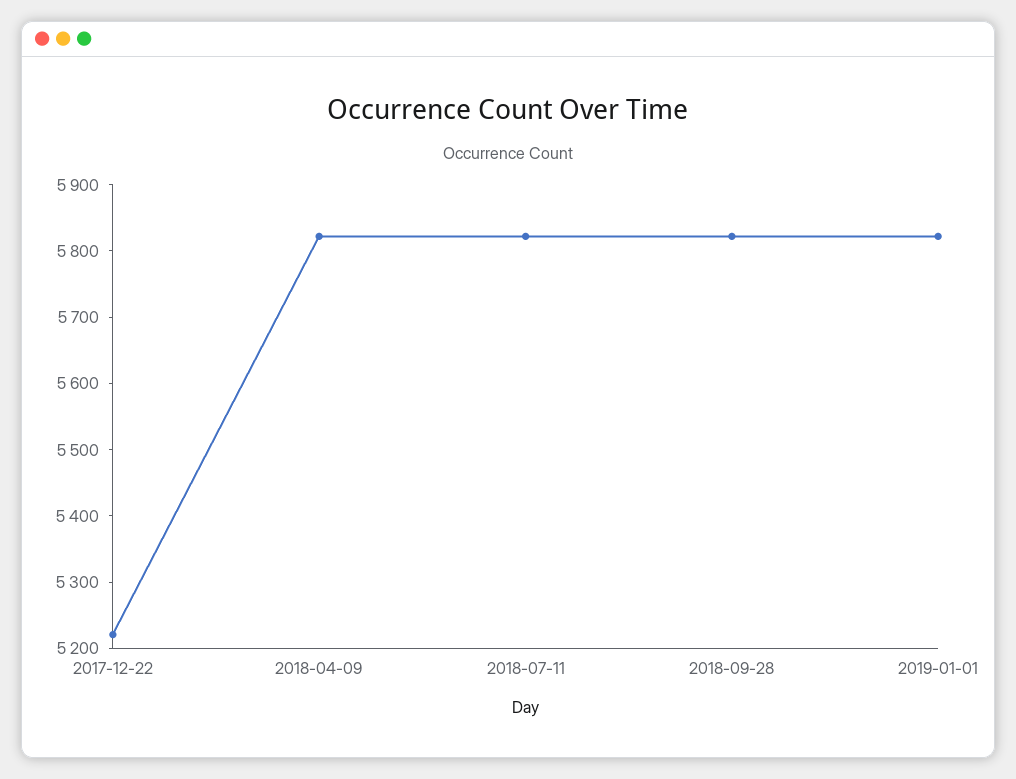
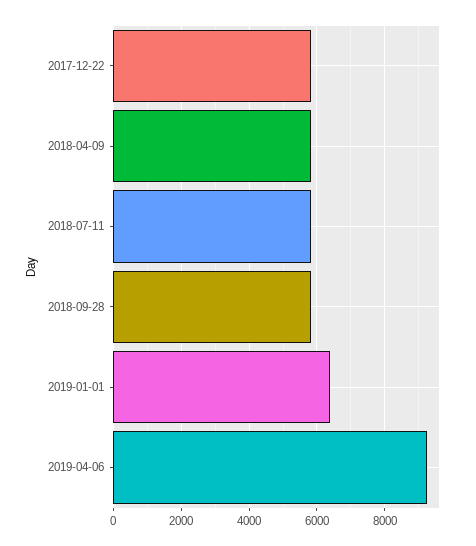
2017-12-22: 5220 -> 5800
2019-01-01: 5820 -> 6400
2019-04-06: none -> 9200

